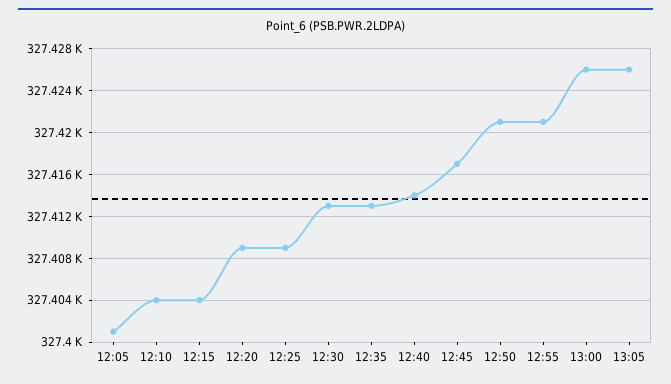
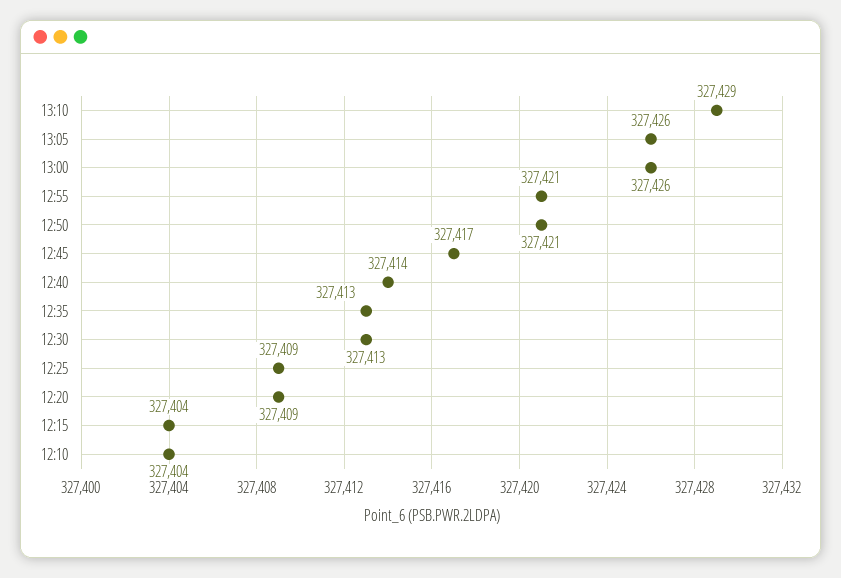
12:05: 327401 -> none
13:10: none -> 327429

